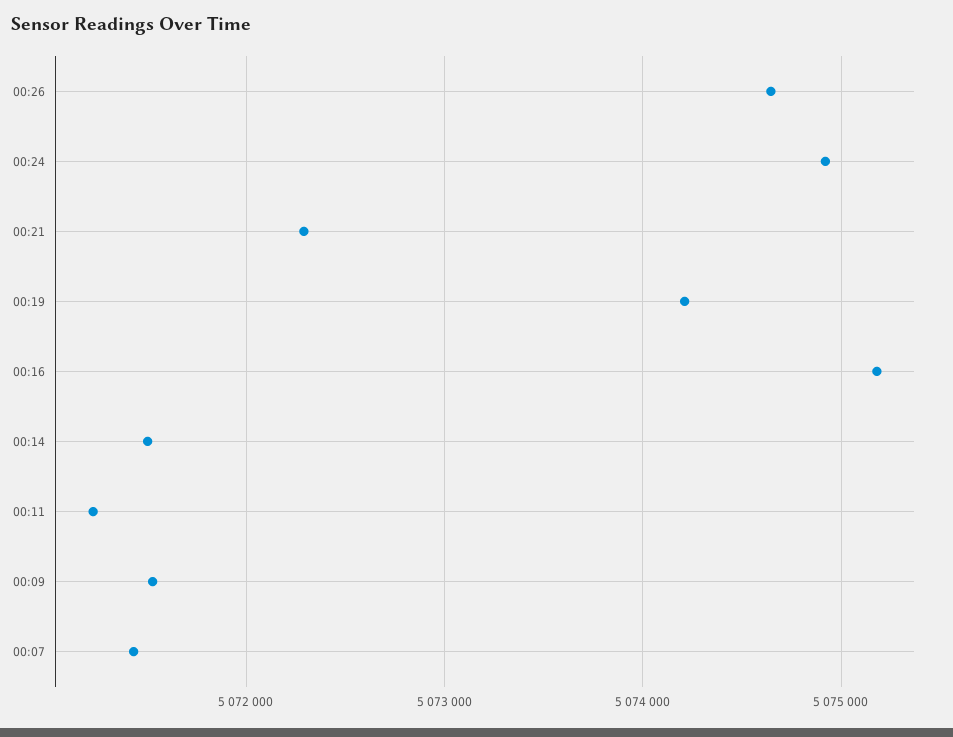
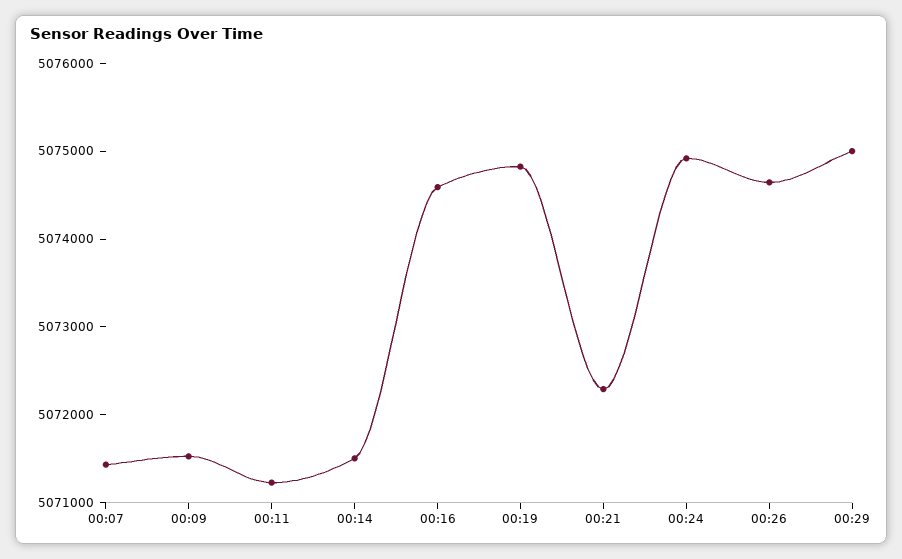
00:19: 5074200 -> 5074800
00:16: 5075200 -> 5074600
00:29: none -> 5075000

